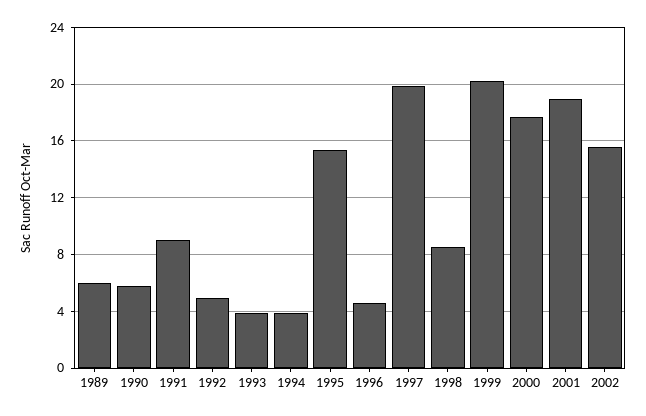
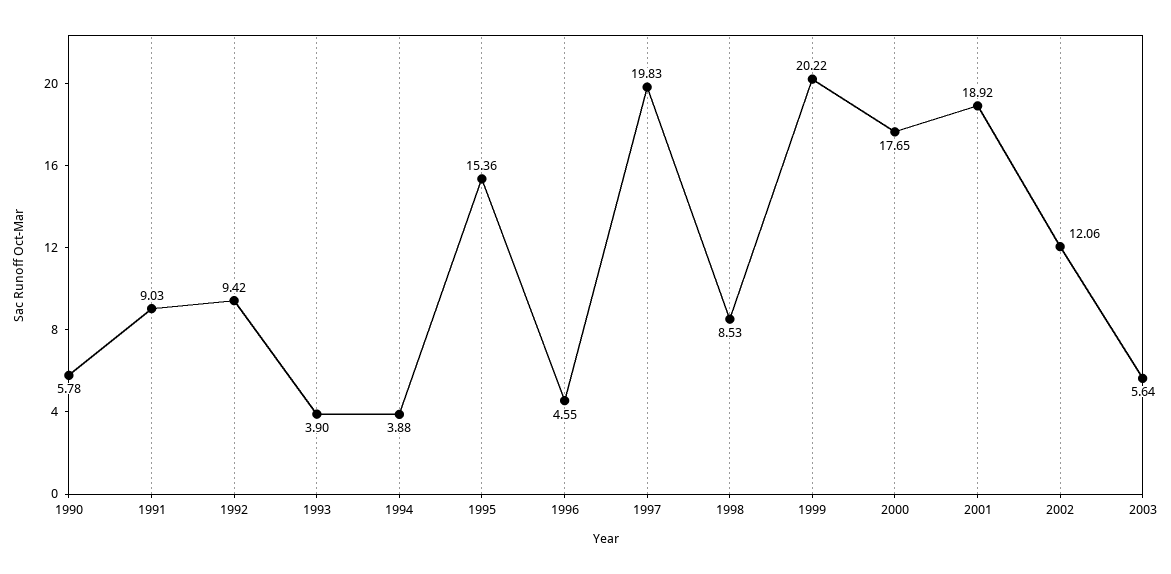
1989: 6 -> none
1992: 5 -> 9.42
2002: 15.5 -> 12.06
2003: none -> 5.64

